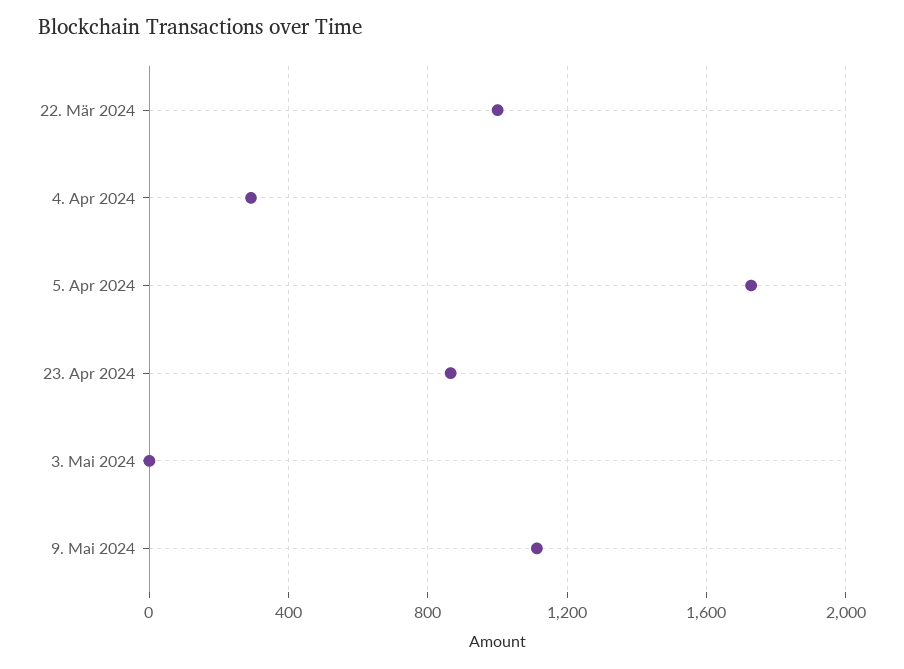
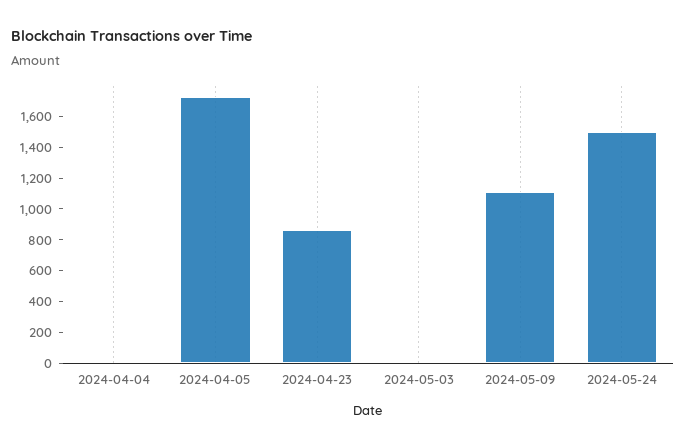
22. Mär 2024: 1000 -> none
4. Apr 2024: 300 -> 0
2024-05-24: none -> 1500

